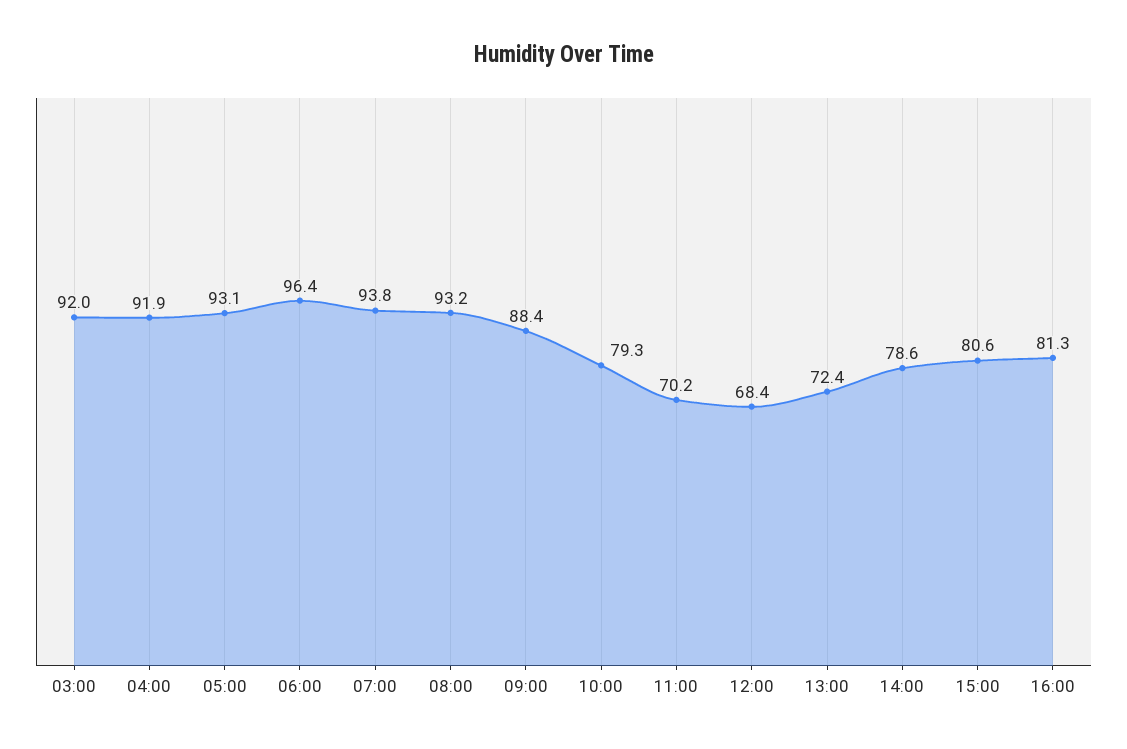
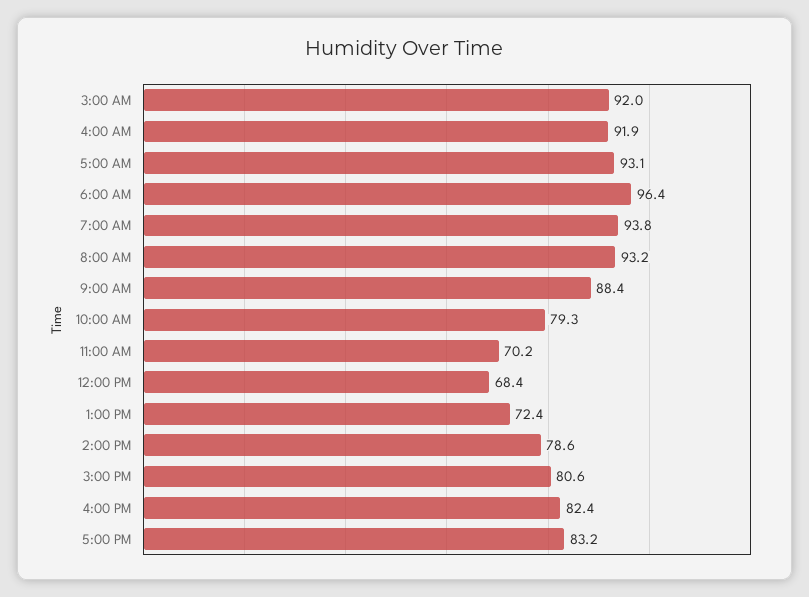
16:00: 81.3 -> 82.4
5:00 PM: none -> 83.2

